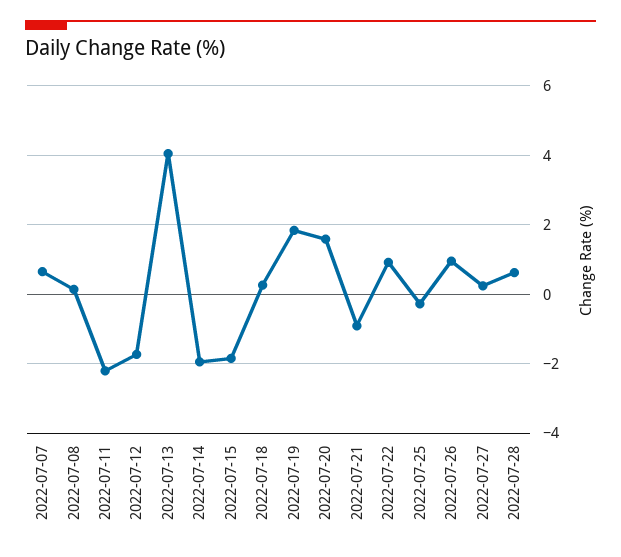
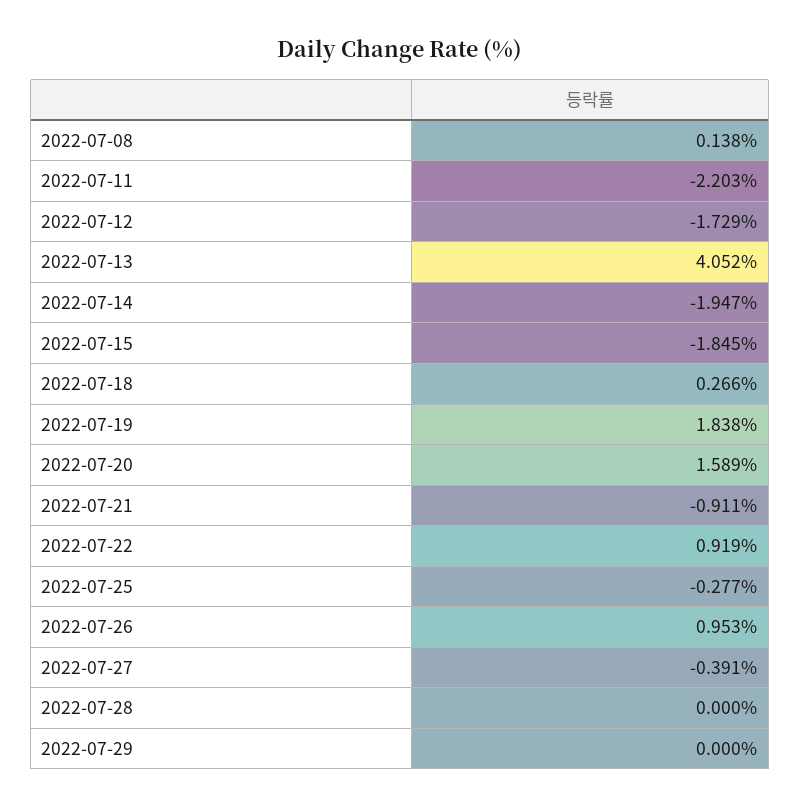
2022-07-07: 0.6 -> none
2022-07-27: 0.2 -> -0.391
2022-07-28: 0.6 -> 0
2022-07-29: none -> 0

